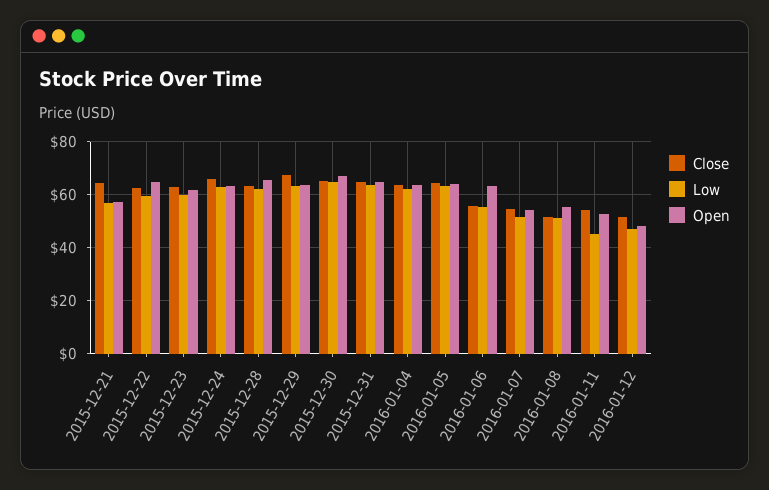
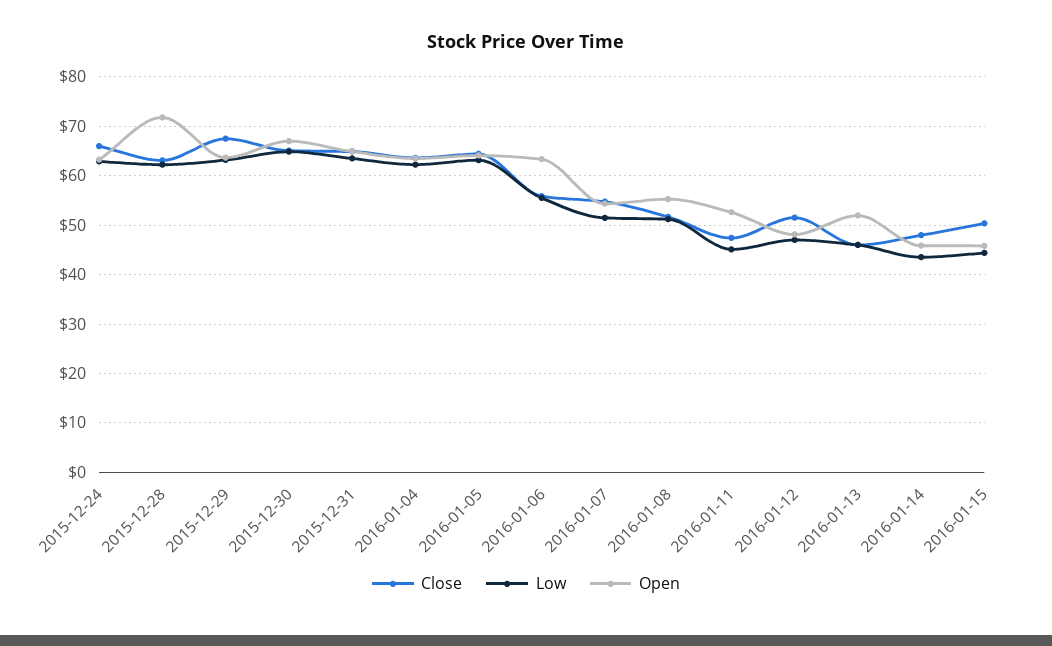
Close, 2015-12-21: 65 -> none
Low, 2015-12-21: 57.5 -> none
Open, 2015-12-21: 57.5 -> none
Close, 2015-12-22: 62.5 -> none
Low, 2015-12-22: 60 -> none
Open, 2015-12-22: 65 -> none
Close, 2015-12-23: 62.5 -> none
Low, 2015-12-23: 60 -> none
Open, 2015-12-23: 62.5 -> none
Open, 2015-12-28: 65 -> 72
Close, 2016-01-11: 55 -> 48
Close, 2016-01-13: none -> 46
Low, 2016-01-13: none -> 46
Open, 2016-01-13: none -> 52
Close, 2016-01-14: none -> 48
Low, 2016-01-14: none -> 44
Open, 2016-01-14: none -> 46
Close, 2016-01-15: none -> 50
Low, 2016-01-15: none -> 44
Open, 2016-01-15: none -> 46

